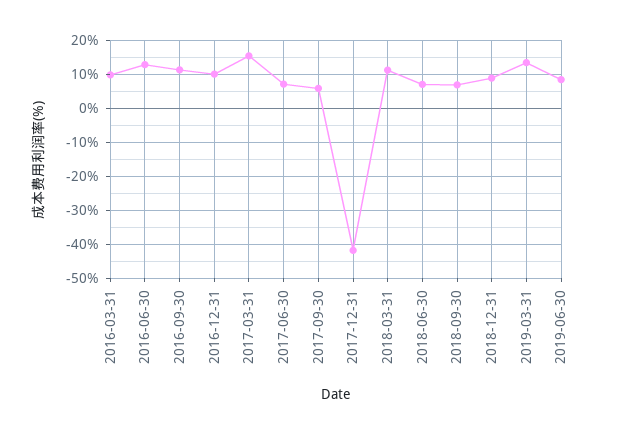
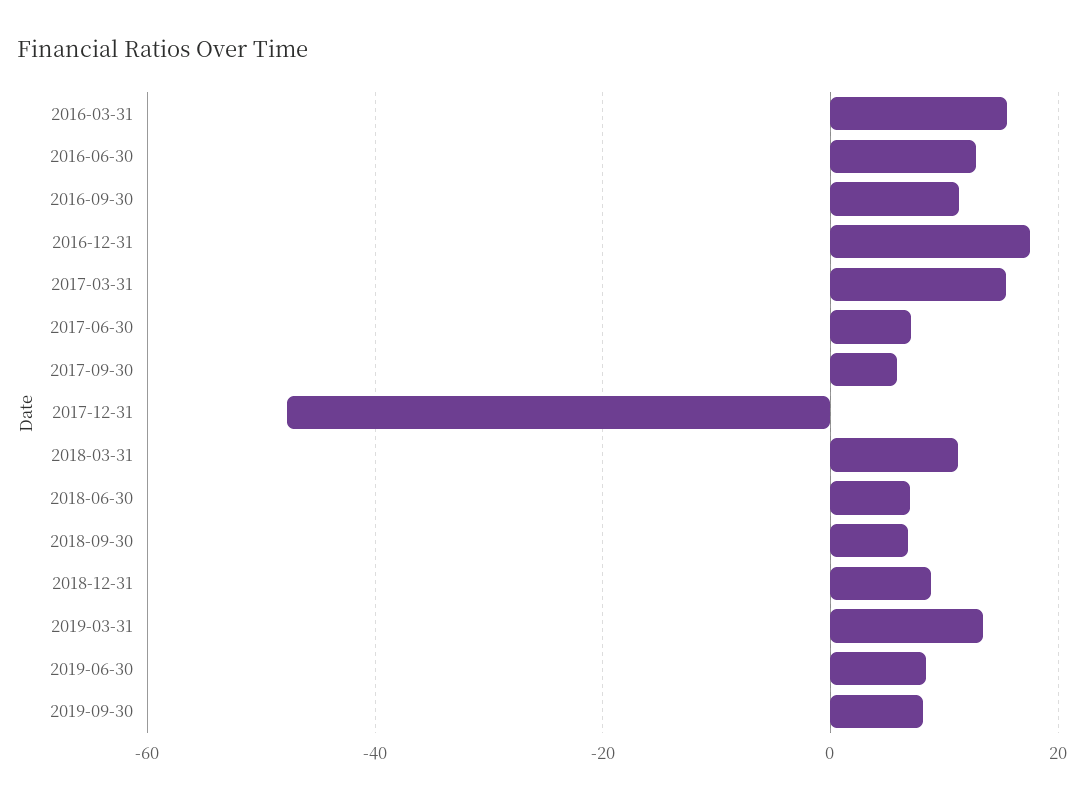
2016-03-31: 10 -> 16
2016-12-31: 10 -> 18
2017-12-31: -42 -> -48
2019-09-30: none -> 8

